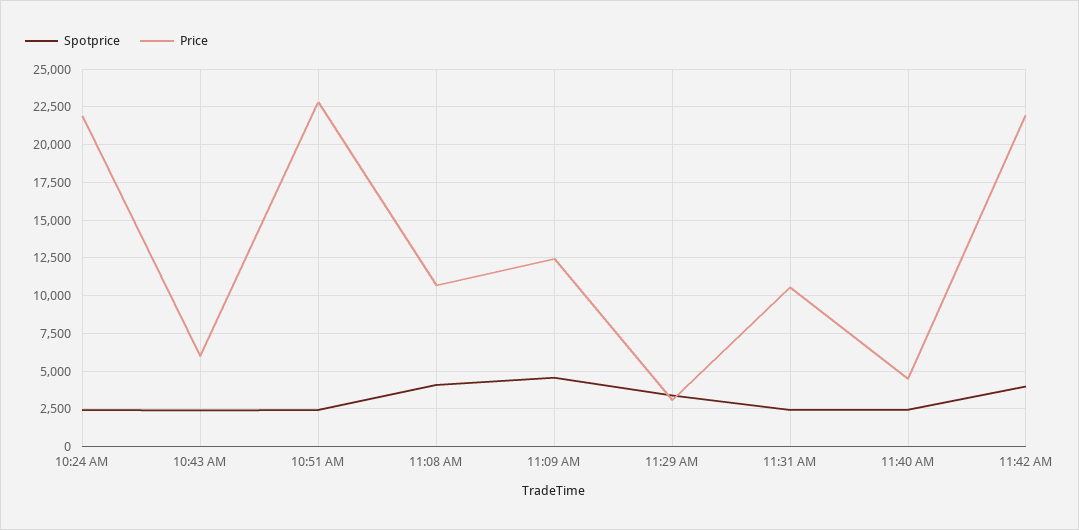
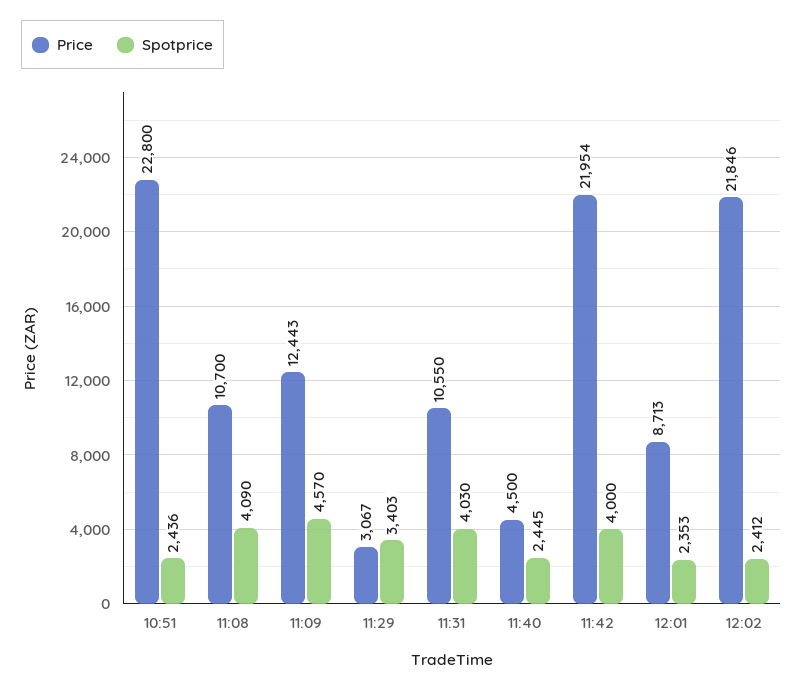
Spotprice, 10:24 AM: 2500 -> none
Price, 10:24 AM: 22000 -> none
Spotprice, 10:43 AM: 2500 -> none
Price, 10:43 AM: 6000 -> none
Spotprice, 11:31 AM: 2500 -> 4030
Price, 12:01: none -> 8713
Spotprice, 12:01: none -> 2353
Price, 12:02: none -> 21846
Spotprice, 12:02: none -> 2412

